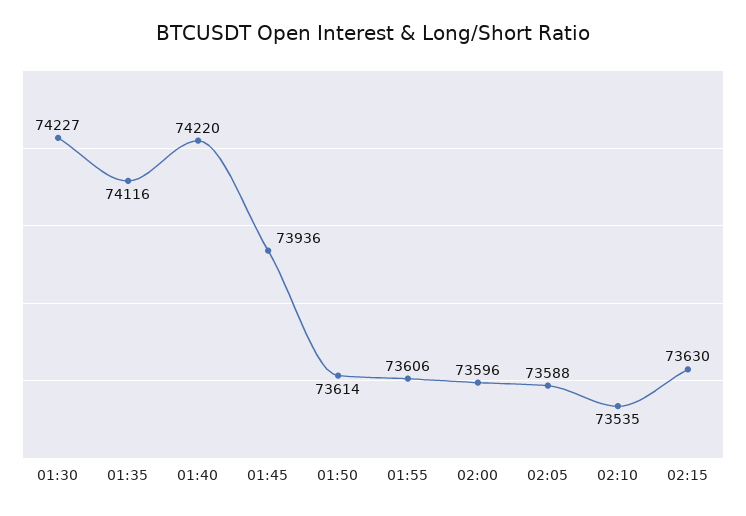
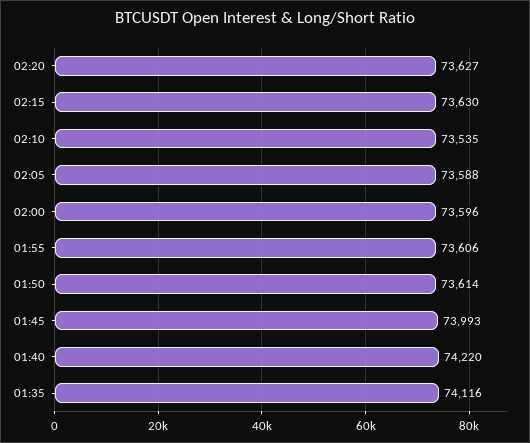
01:30: 74227 -> none
01:45: 73936 -> 73993
02:20: none -> 73627

